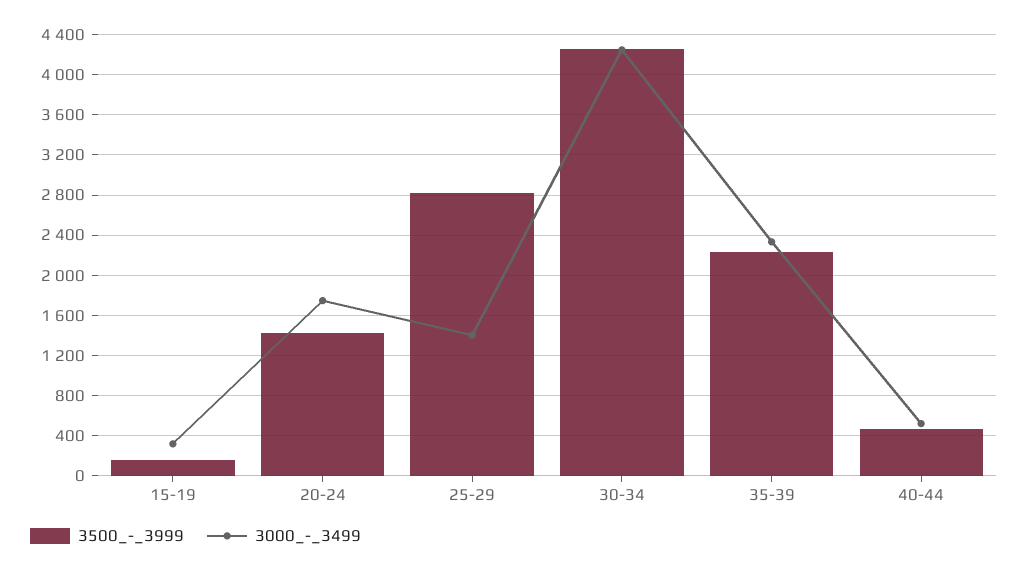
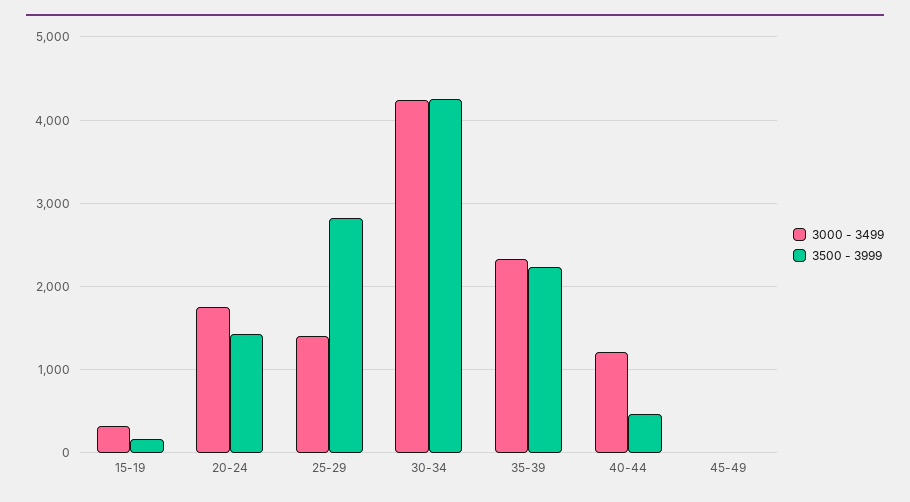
3000_-_3499, 40-44: 500 -> 1200
3000_-_3499, 45-49: none -> 0
3500_-_3999, 45-49: none -> 0

